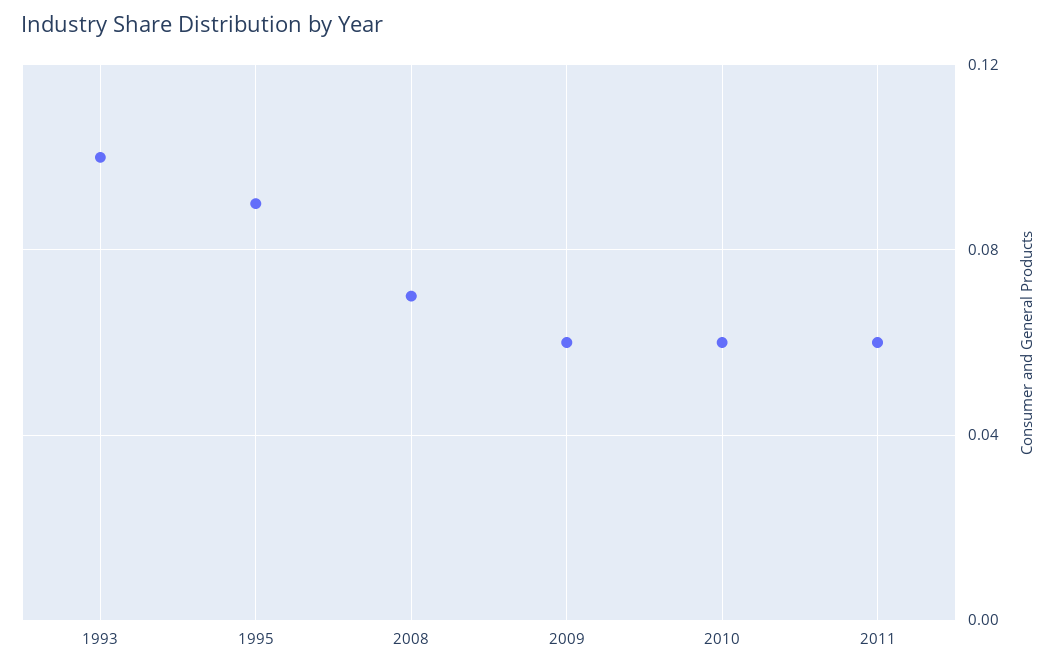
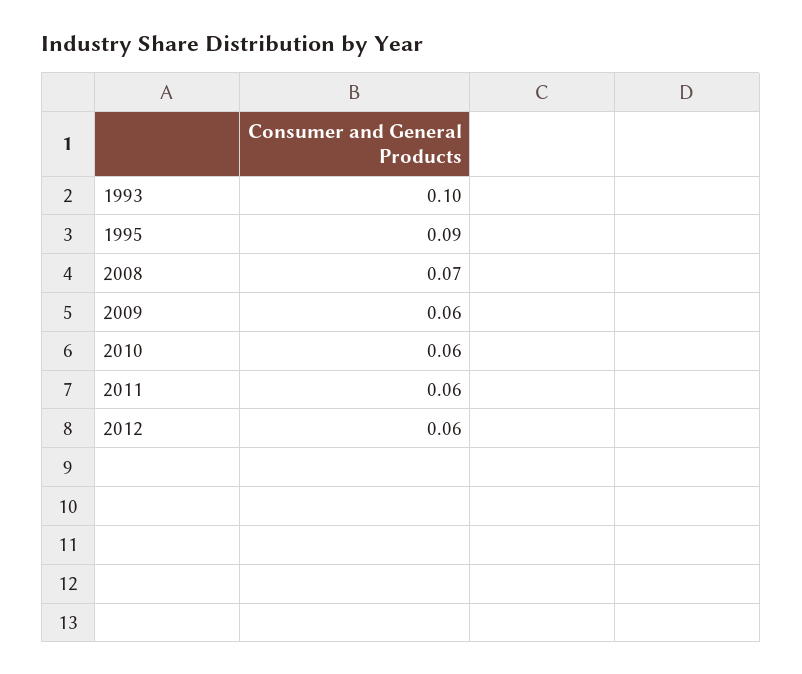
2012: none -> 0.06

